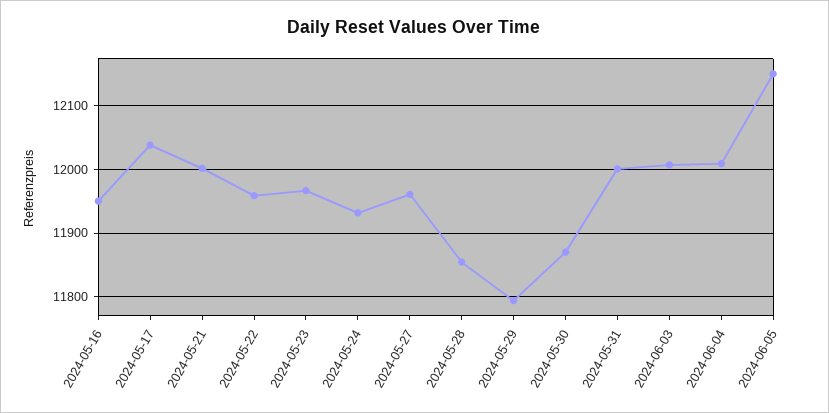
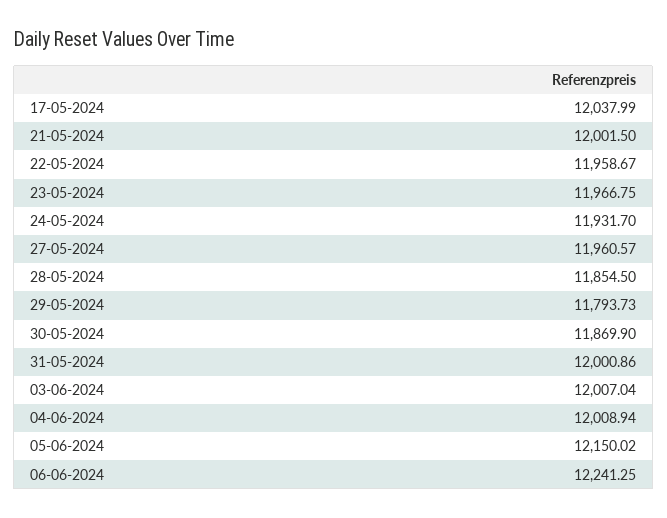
2024-05-16: 11950 -> none
06-06-2024: none -> 12241.25

